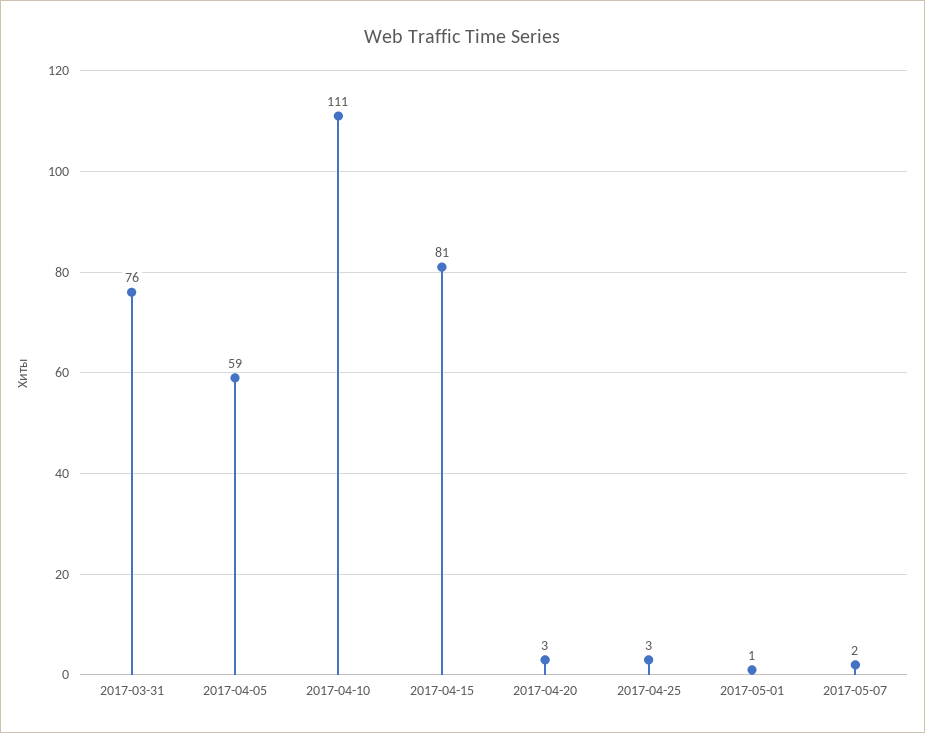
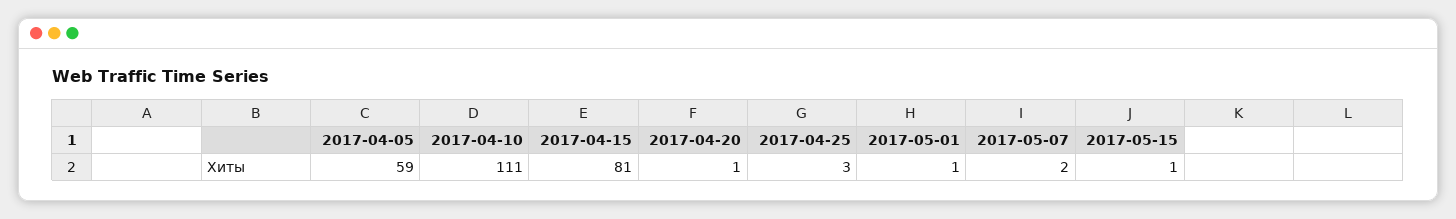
2017-03-31: 76 -> none
2017-04-20: 3 -> 1
2017-05-15: none -> 1

